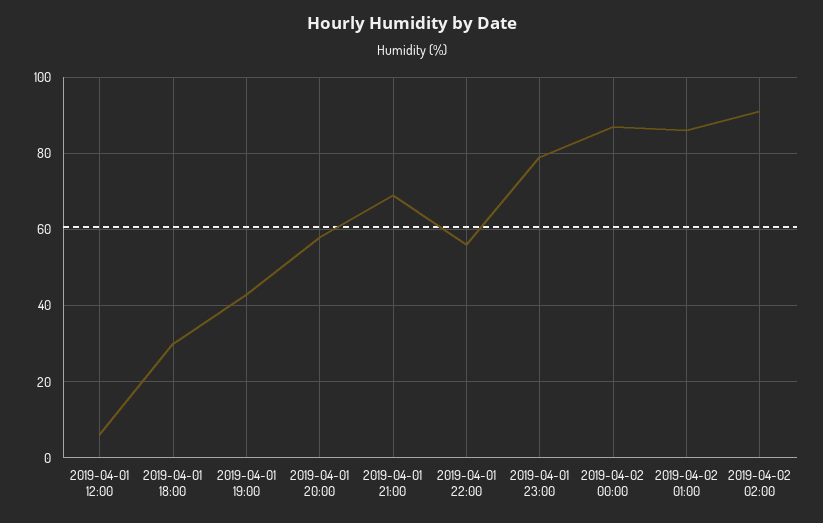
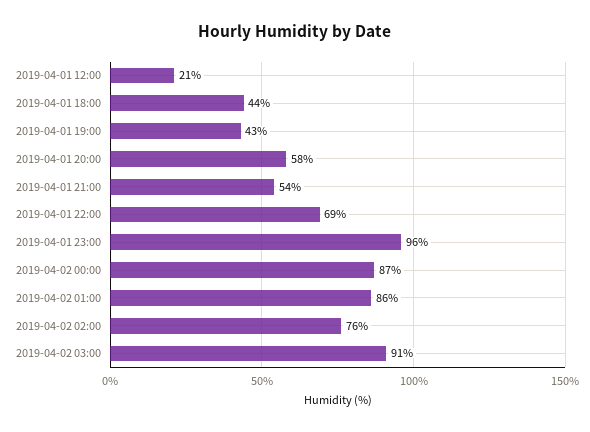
2019-04-01 12:00: 5 -> 21
2019-04-01 18:00: 30 -> 44
2019-04-01 21:00: 70 -> 54
2019-04-01 22:00: 55 -> 69
2019-04-01 23:00: 80 -> 96
2019-04-02 02:00: 90 -> 76
2019-04-02 03:00: none -> 91

